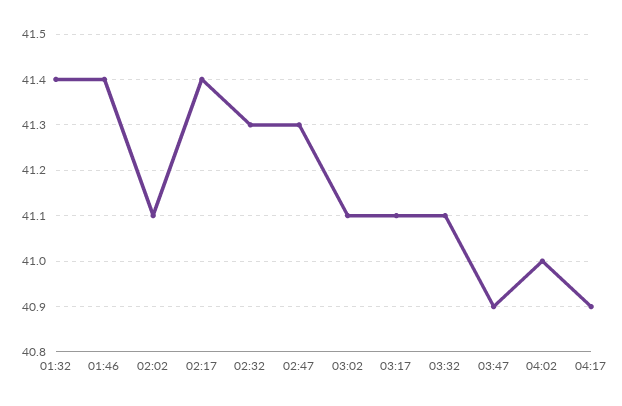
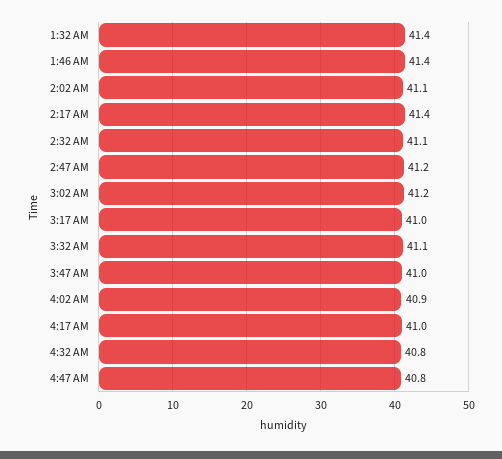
02:32: 41.3 -> 41.1
02:47: 41.3 -> 41.2
03:02: 41.1 -> 41.2
03:17: 41.1 -> 41
03:47: 40.9 -> 41
04:02: 41 -> 40.9
04:17: 40.9 -> 41
4:32 AM: none -> 40.8
4:47 AM: none -> 40.8

